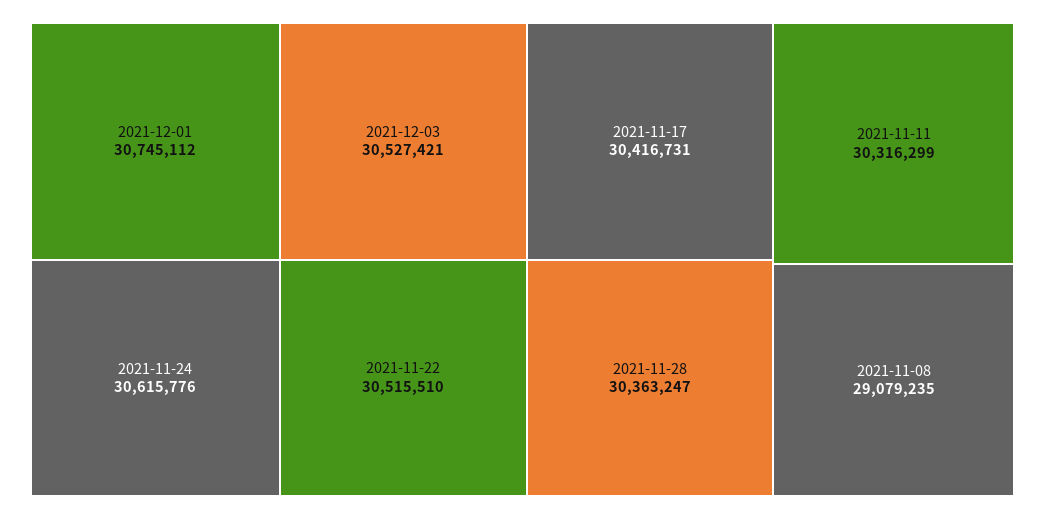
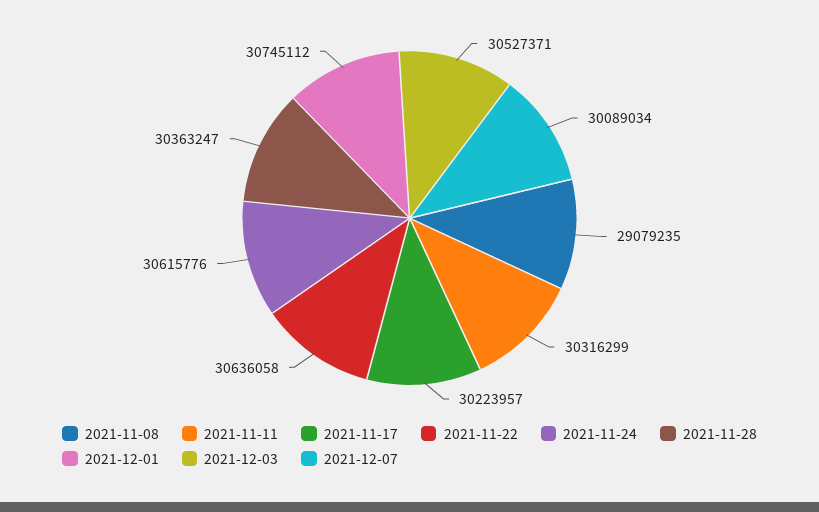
2021-12-03: 30527421 -> 30527371
2021-11-22: 30515510 -> 30636058
2021-11-17: 30416731 -> 30223957
2021-12-07: none -> 30089034

